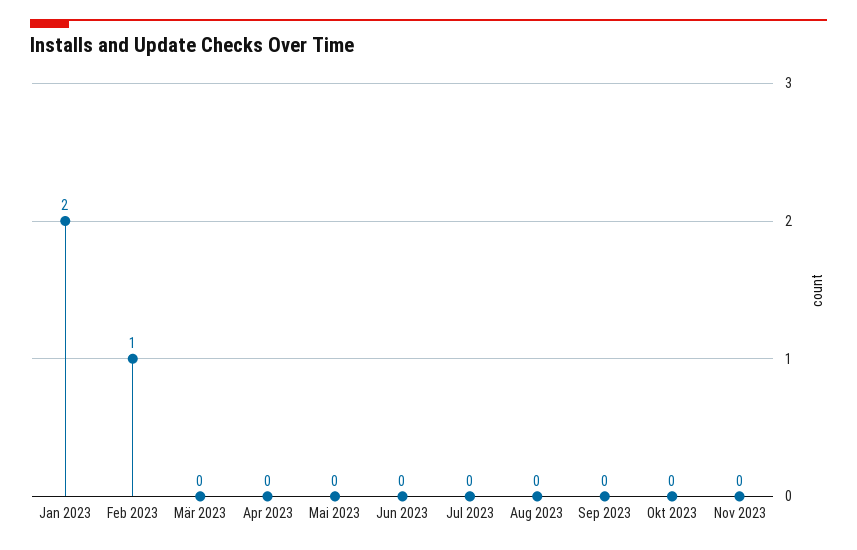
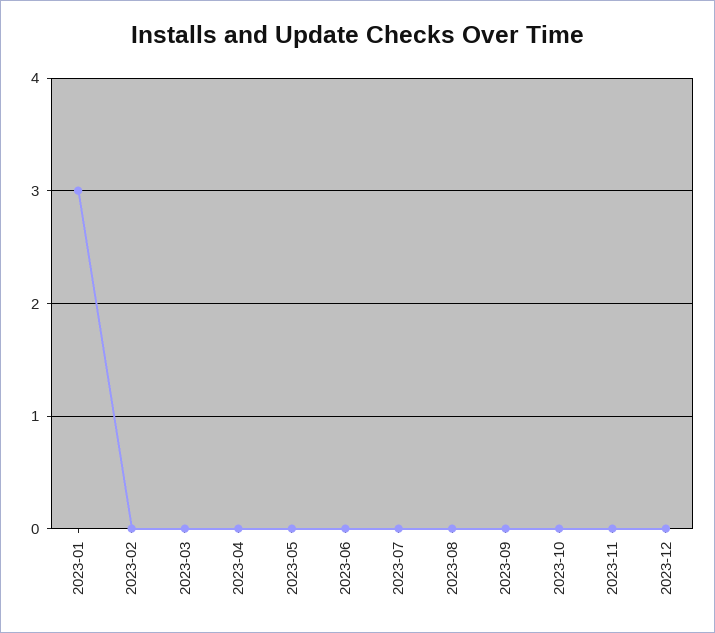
Jan 2023: 2 -> 3
Feb 2023: 1 -> 0
2023-12: none -> 0

